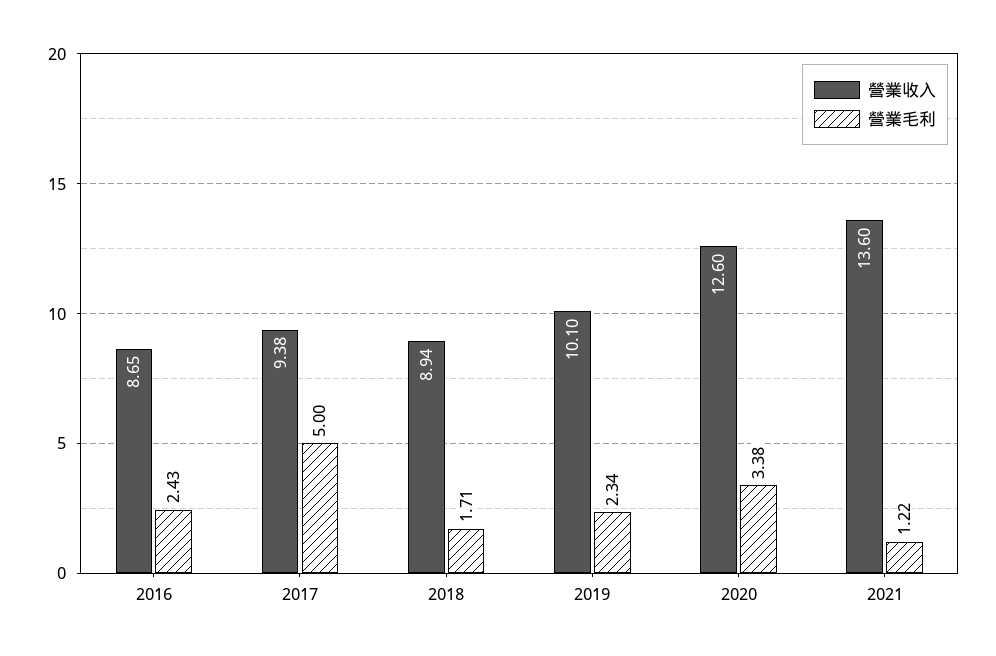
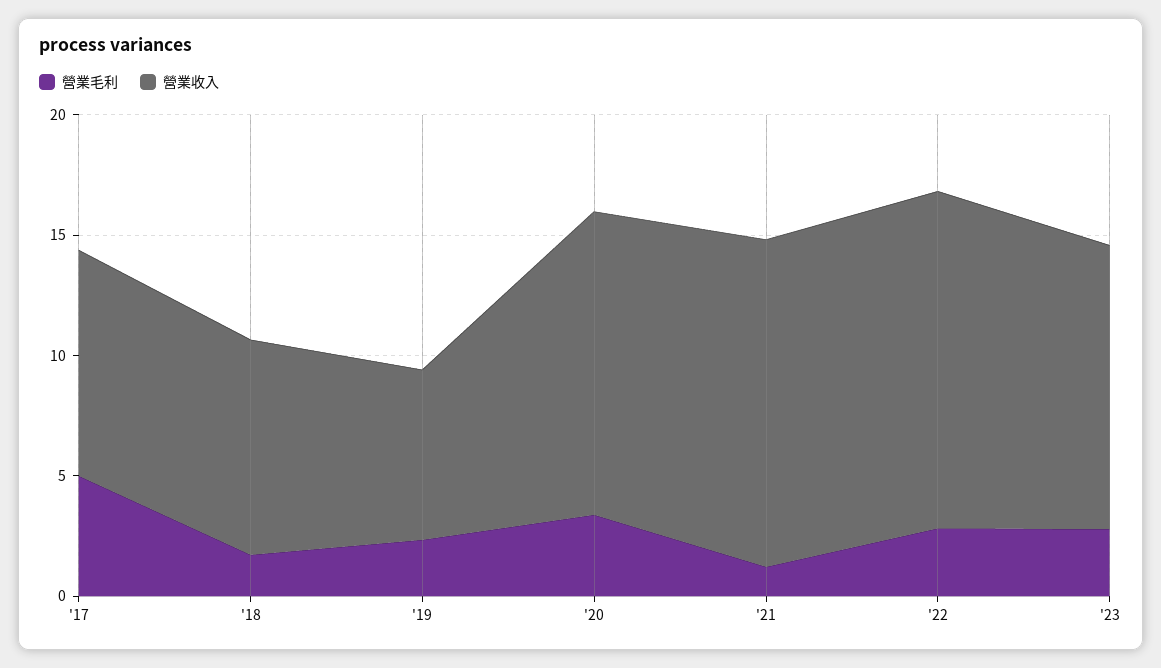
營業收入, 2016: 8.65 -> none
營業毛利, 2016: 2.43 -> none
營業收入, 2019: 10.1 -> 7
營業毛利, '22: none -> 3
營業收入, '22: none -> 14
營業毛利, '23: none -> 3
營業收入, '23: none -> 12

